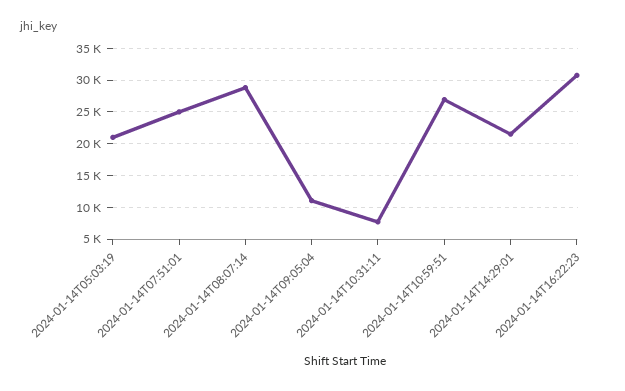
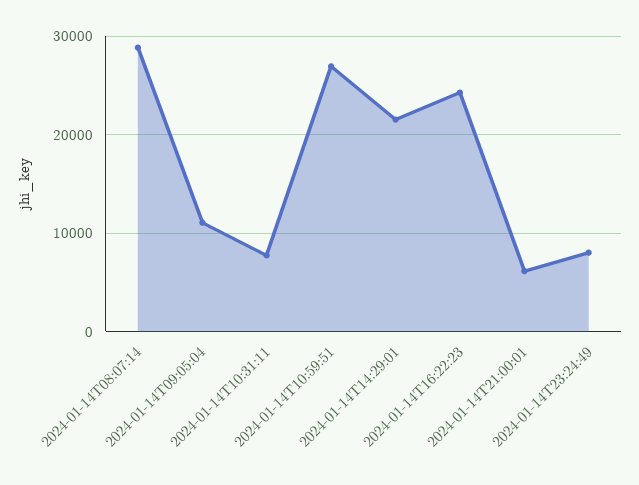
2024-01-14T05:03:19: 21000 -> none
2024-01-14T07:51:01: 25000 -> none
2024-01-14T16:22:23: 31000 -> 24000
2024-01-14T21:00:01: none -> 6000
2024-01-14T23:24:49: none -> 8000

